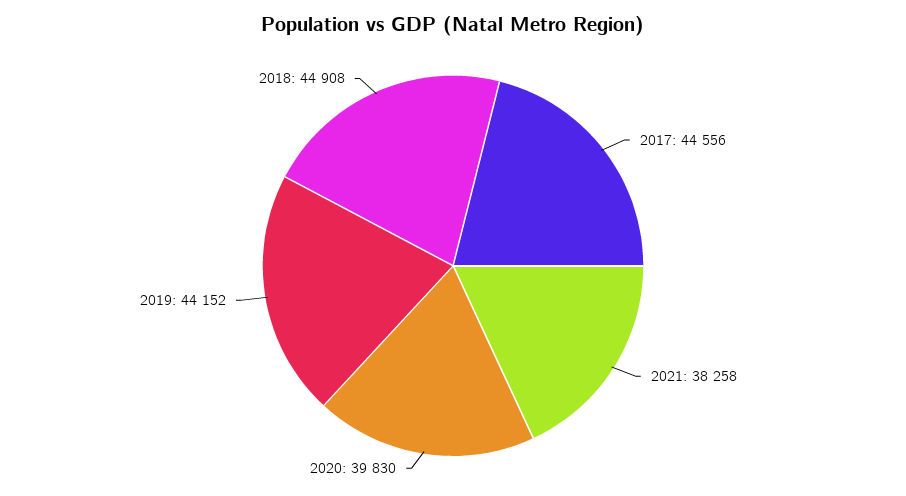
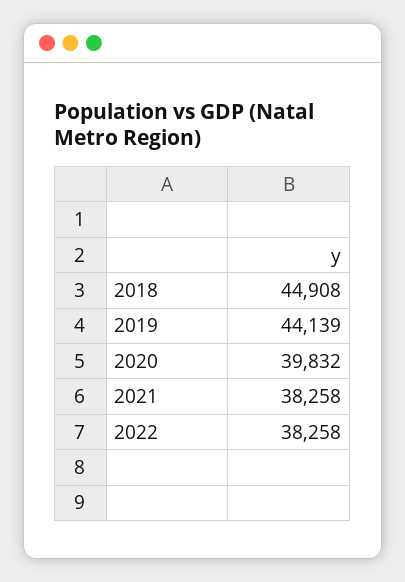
2017: 44556 -> none
2020: 39830 -> 39832
2019: 44152 -> 44139
2022: none -> 38258

